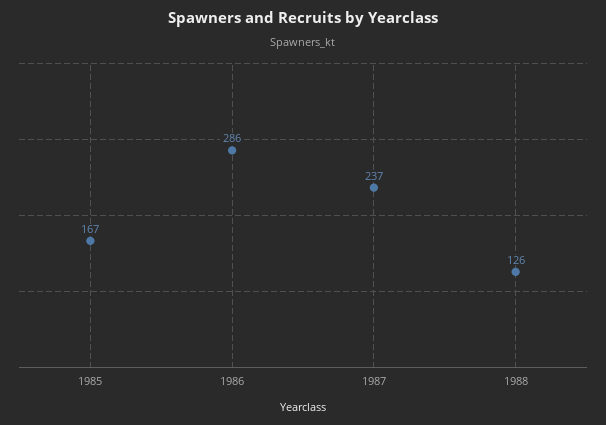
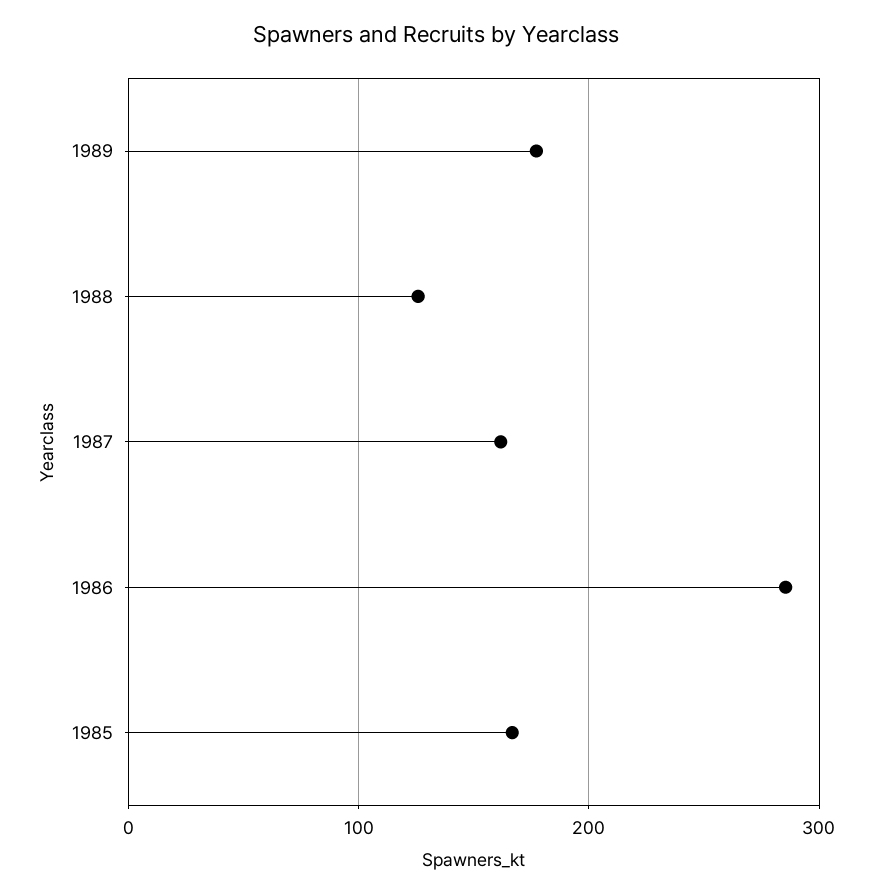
1987: 237 -> 160
1989: none -> 180

